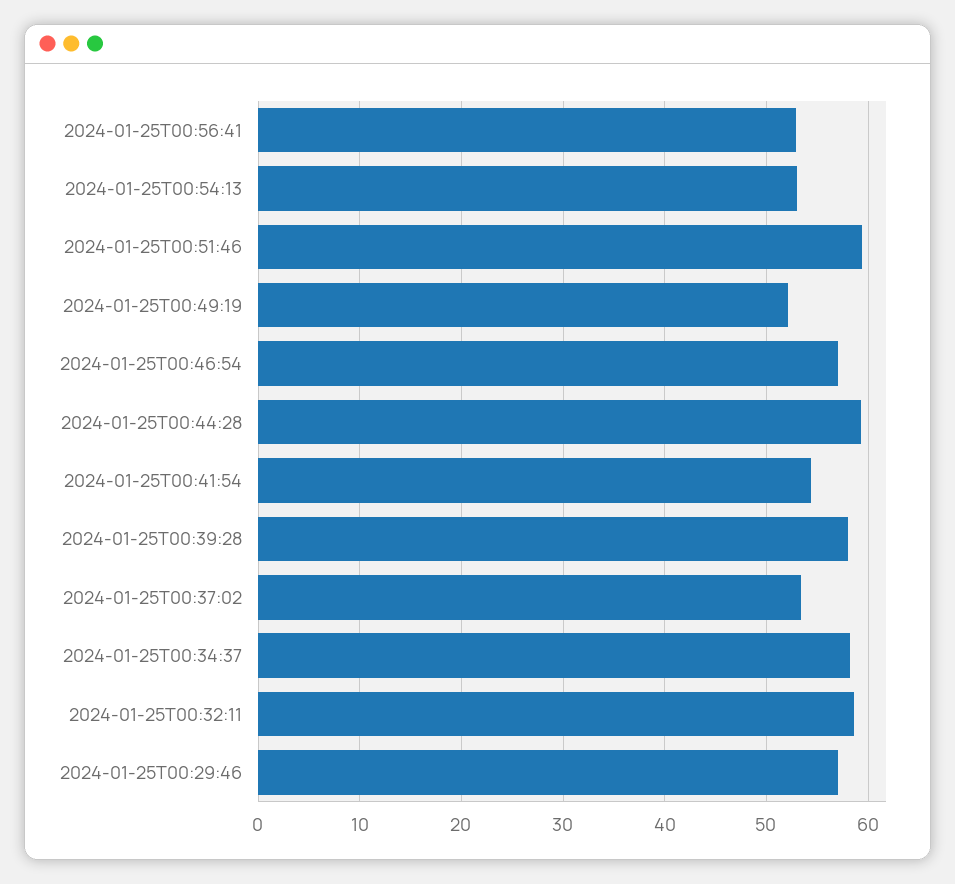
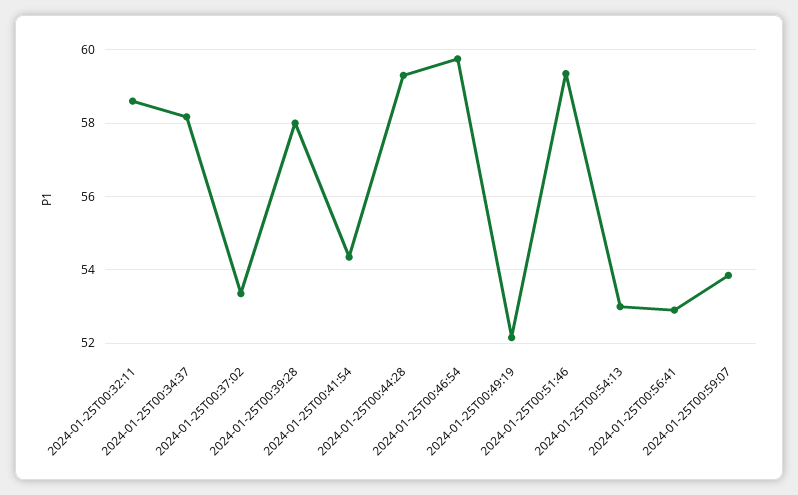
2024-01-25T00:46:54: 57 -> 59.8
2024-01-25T00:29:46: 57 -> none
2024-01-25T00:59:07: none -> 53.8

